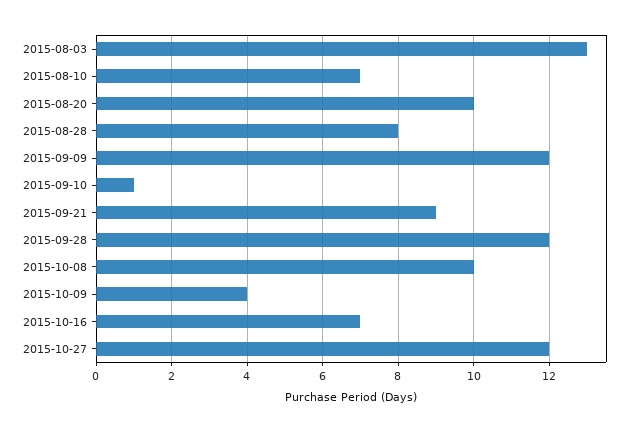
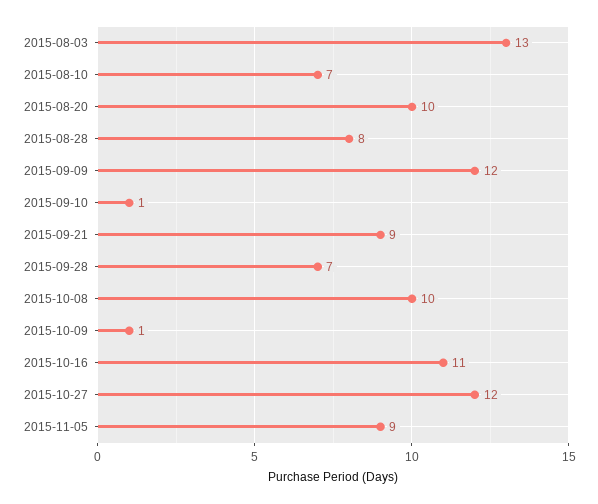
2015-09-28: 12 -> 7
2015-10-09: 4 -> 1
2015-10-16: 7 -> 11
2015-11-05: none -> 9

